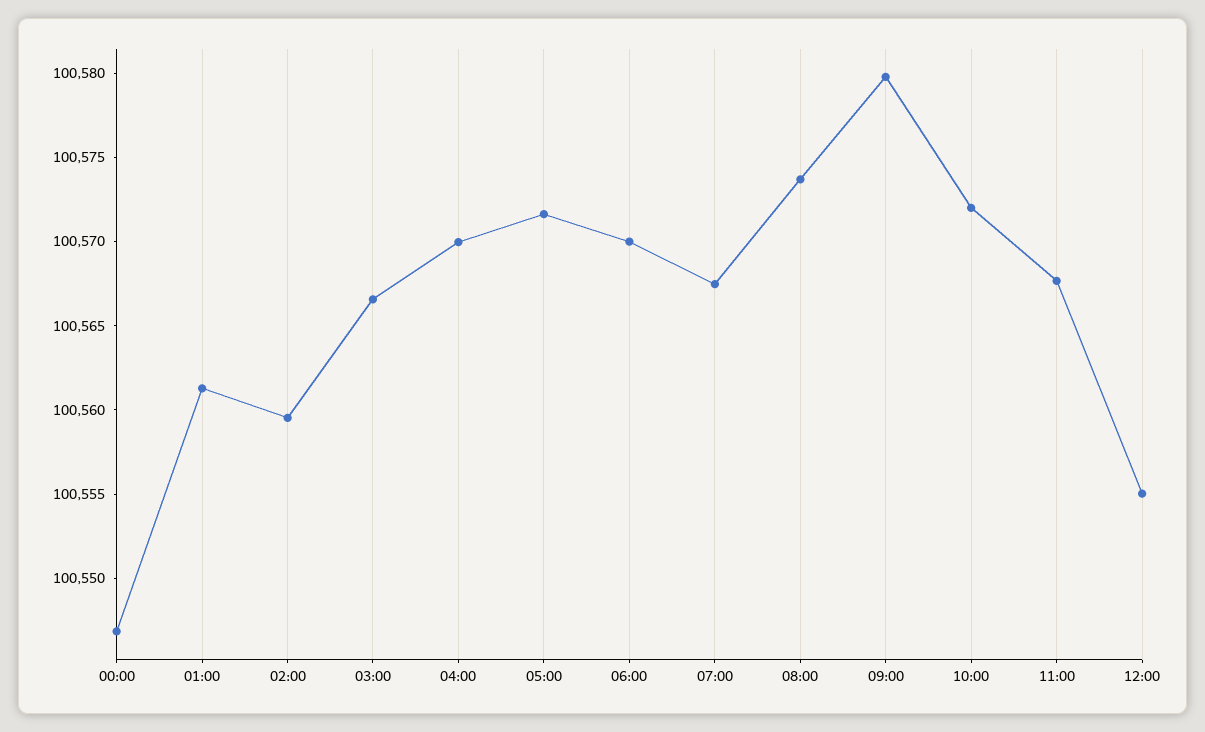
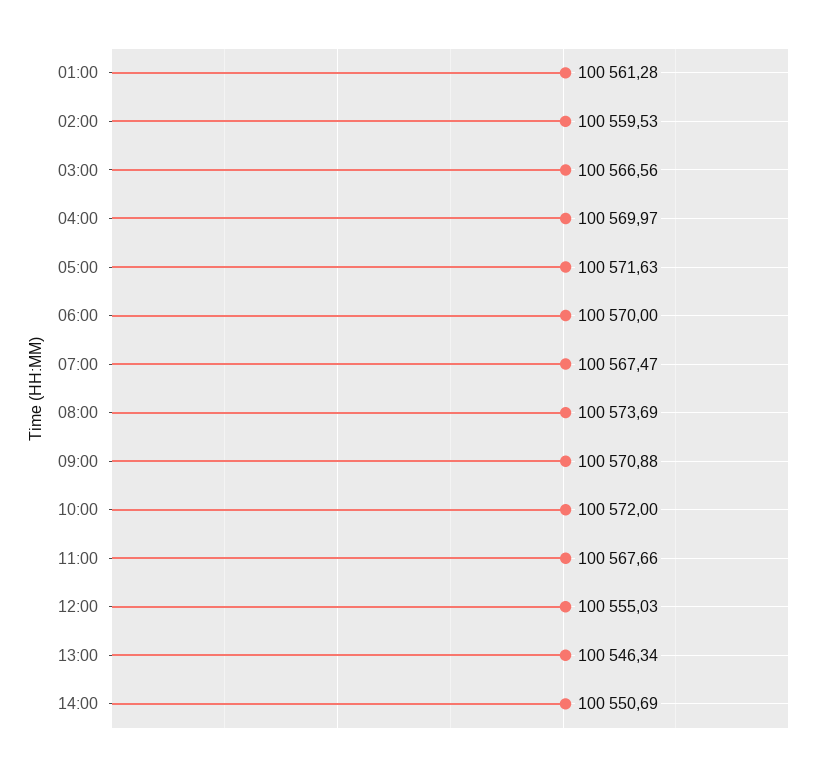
00:00: 100547 -> none
09:00: 100580 -> 100570.88
13:00: none -> 100546.34
14:00: none -> 100550.69

